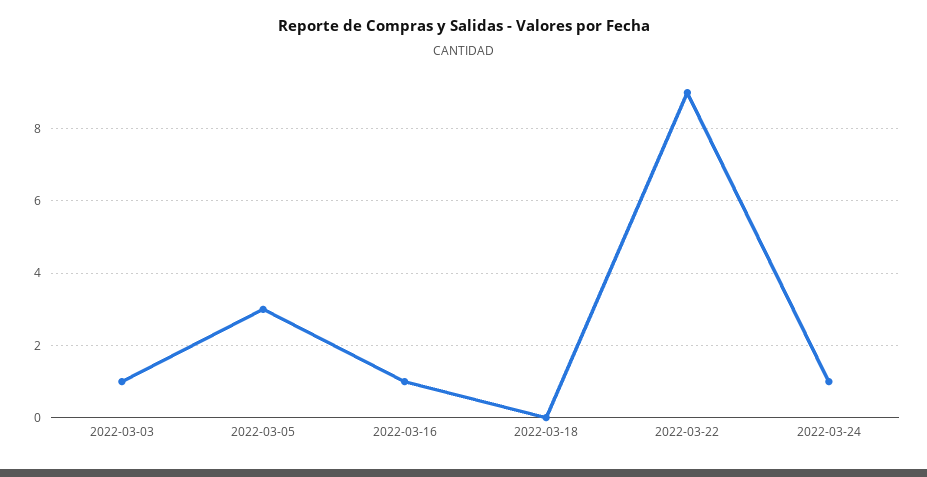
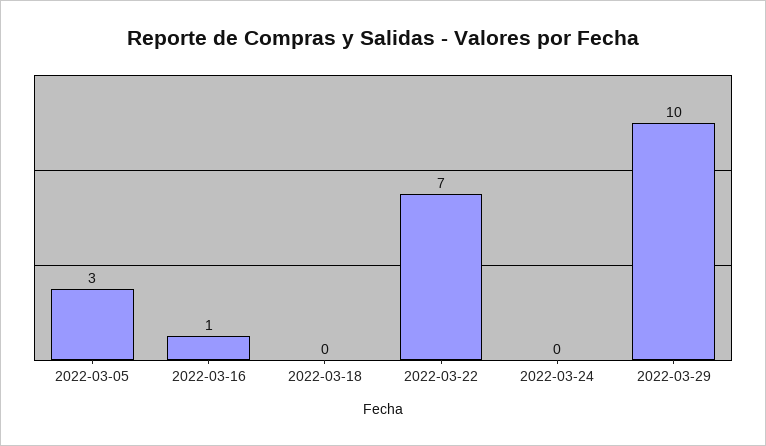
2022-03-03: 1 -> none
2022-03-22: 9 -> 7
2022-03-24: 1 -> 0
2022-03-29: none -> 10

